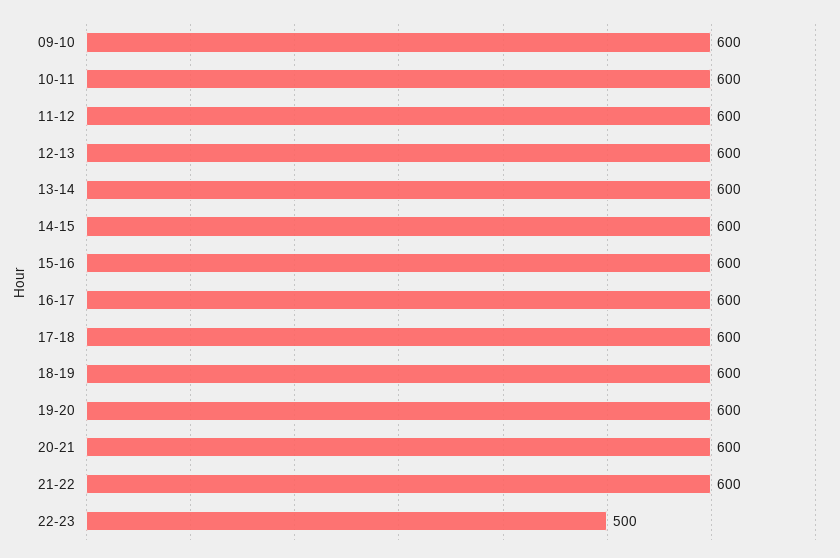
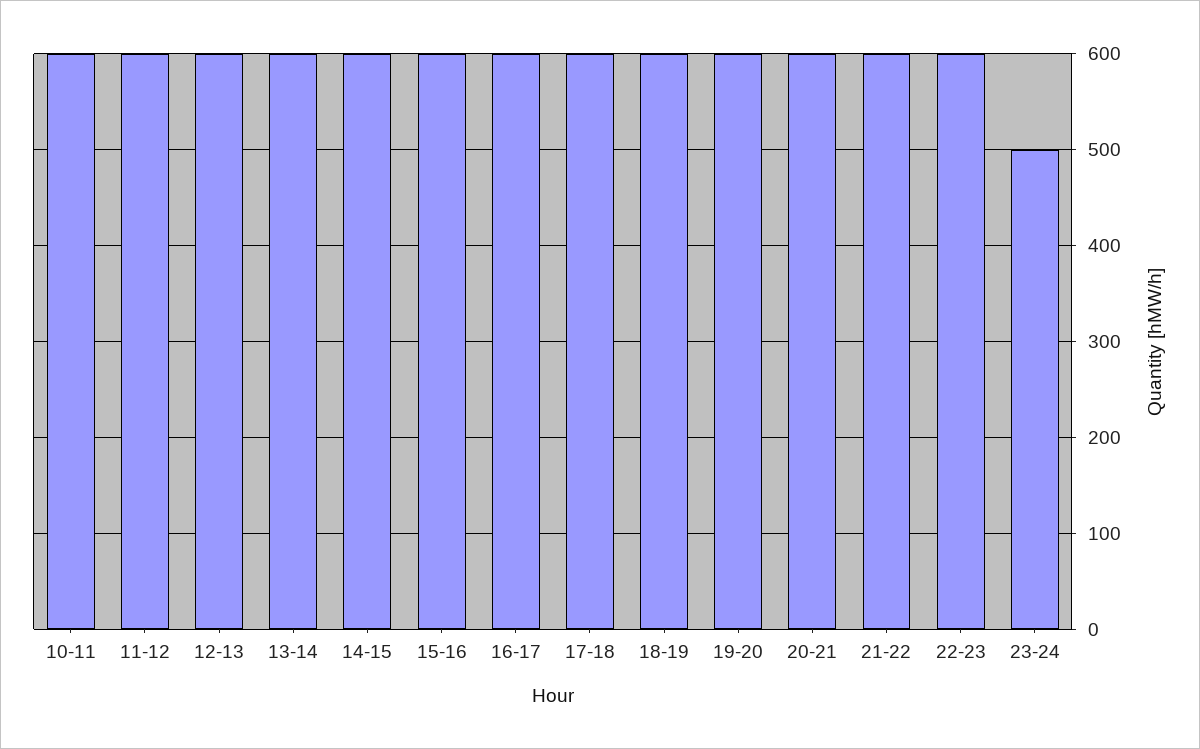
09-10: 600 -> none
22-23: 500 -> 600
23-24: none -> 500

